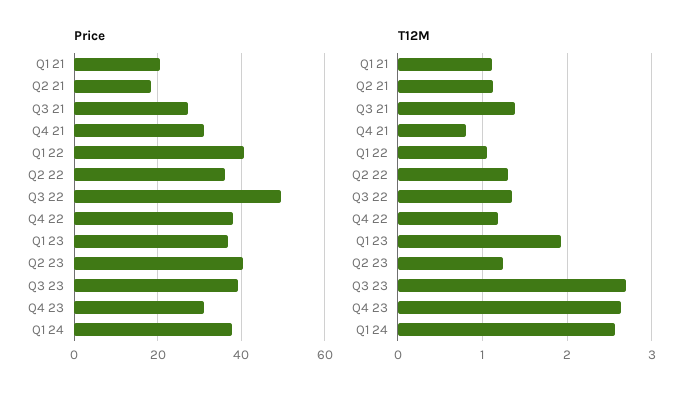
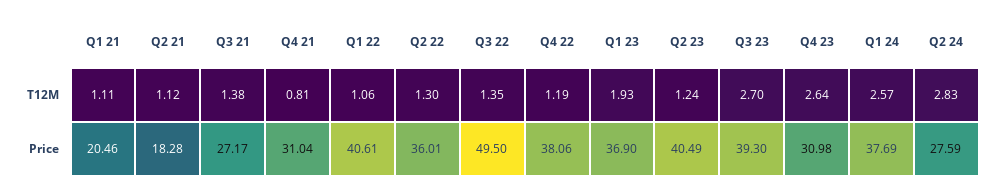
T12M, Q2 24: none -> 2.83
Price, Q2 24: none -> 27.59

